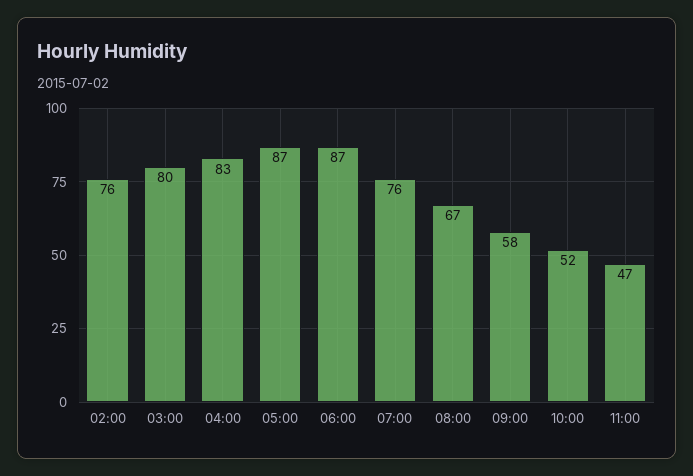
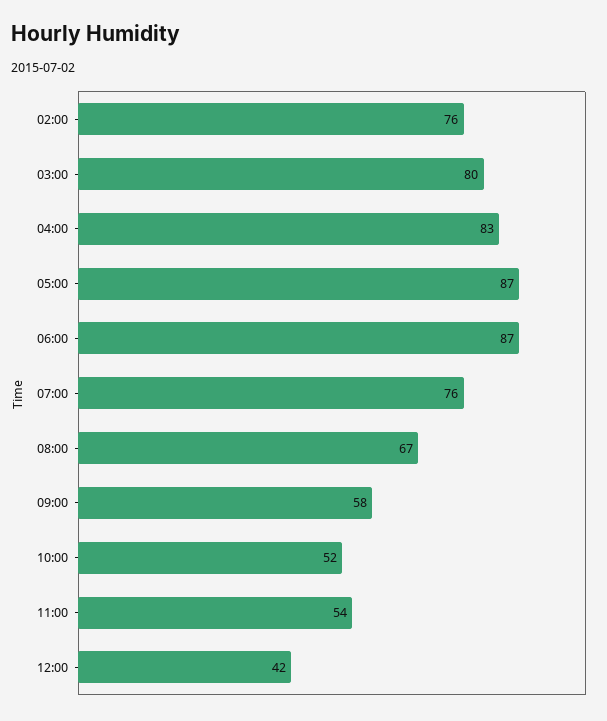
11:00: 47 -> 54
12:00: none -> 42

